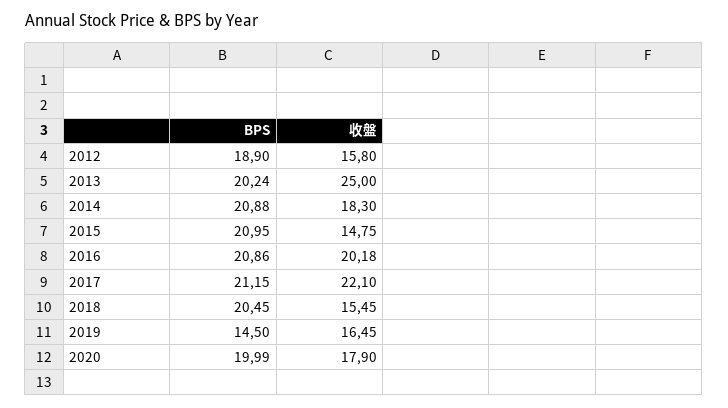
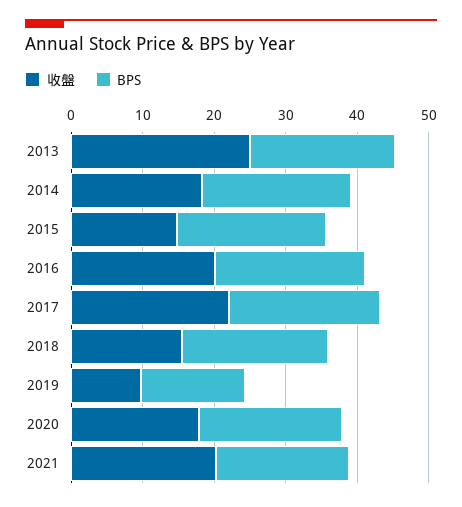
BPS, 2012: 18.9 -> none
收盤, 2012: 15.8 -> none
收盤, 2019: 16.45 -> 10
收盤, 2021: none -> 20
BPS, 2021: none -> 18

